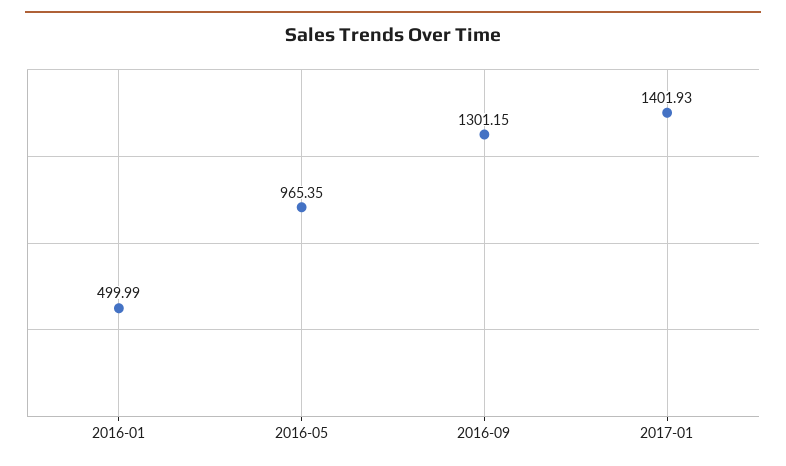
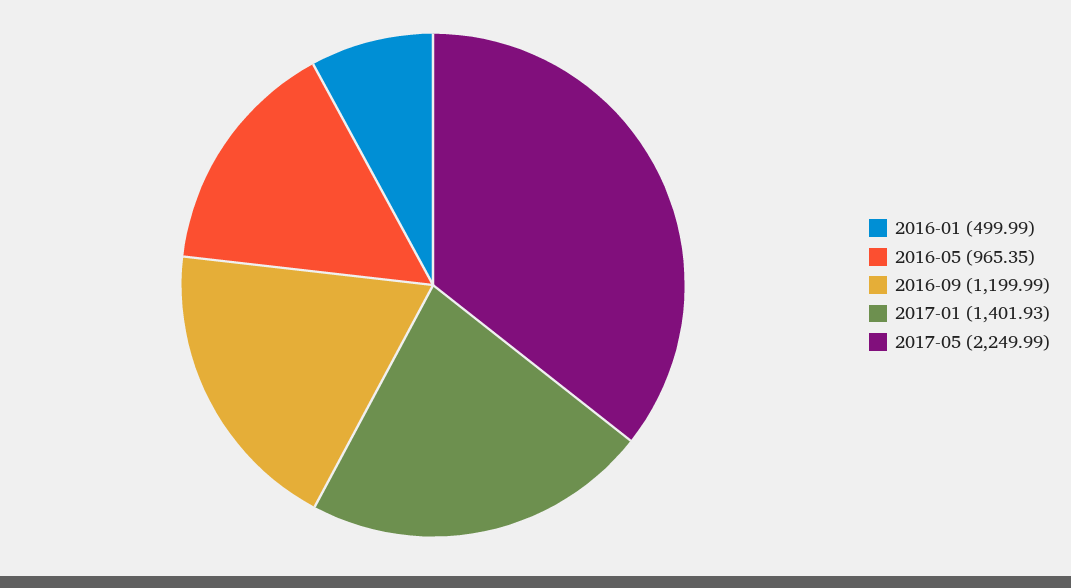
2016-09: 1301.15 -> 1199.99
2017-05: none -> 2249.99

